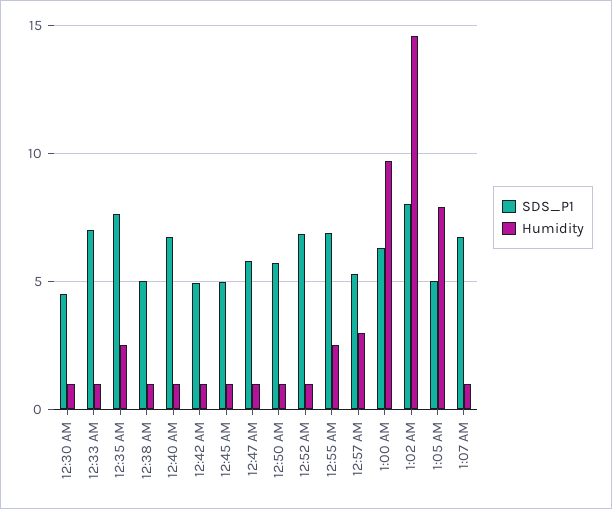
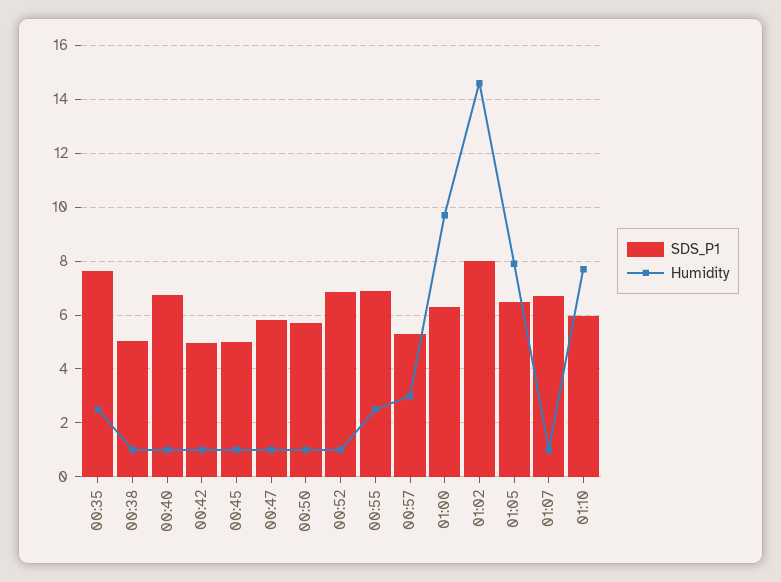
SDS_P1, 12:30 AM: 4.5 -> none
Humidity, 12:30 AM: 1 -> none
SDS_P1, 12:33 AM: 7 -> none
Humidity, 12:33 AM: 1 -> none
SDS_P1, 1:05 AM: 5 -> 6.5
SDS_P1, 01:10: none -> 6
Humidity, 01:10: none -> 7.75

